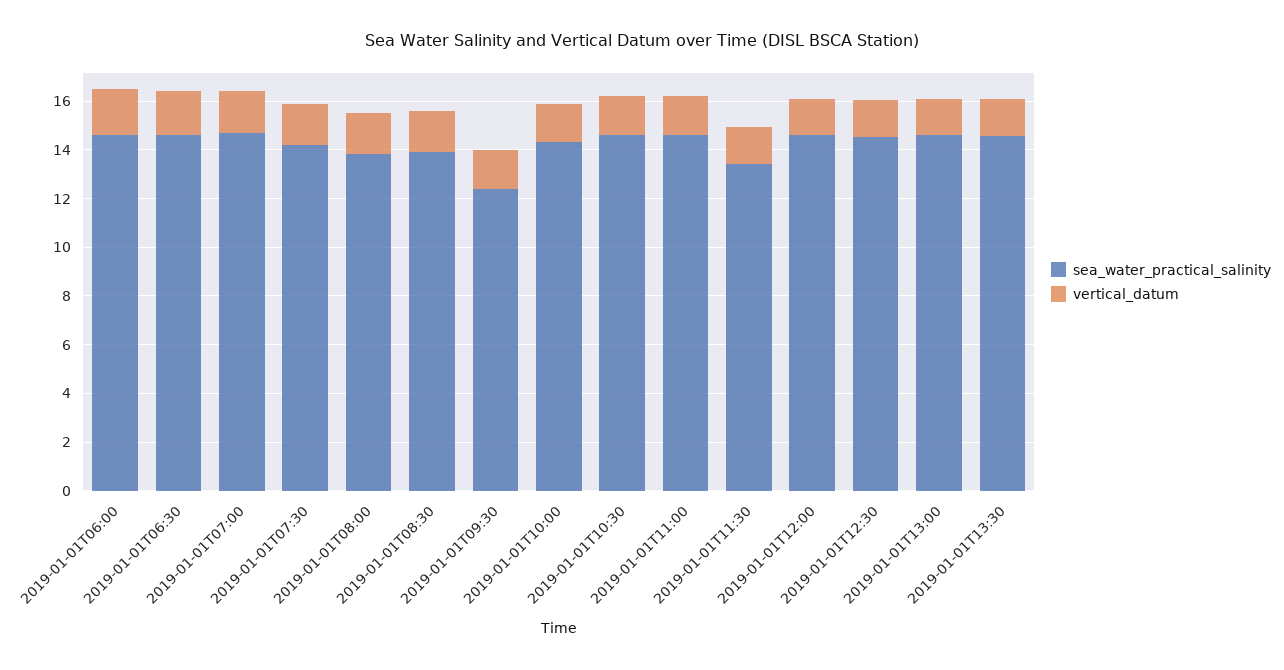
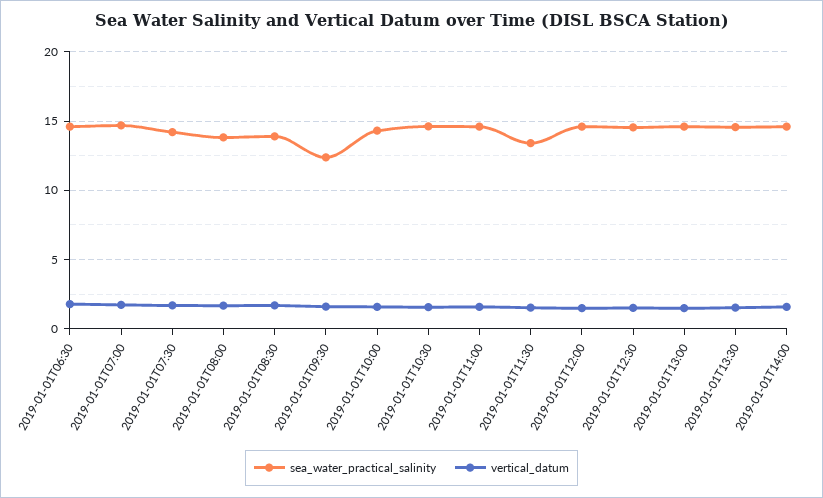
sea_water_practical_salinity, 2019-01-01T06:00: 14.5 -> none
vertical_datum, 2019-01-01T06:00: 2 -> none
sea_water_practical_salinity, 2019-01-01T14:00: none -> 14.5
vertical_datum, 2019-01-01T14:00: none -> 1.5

